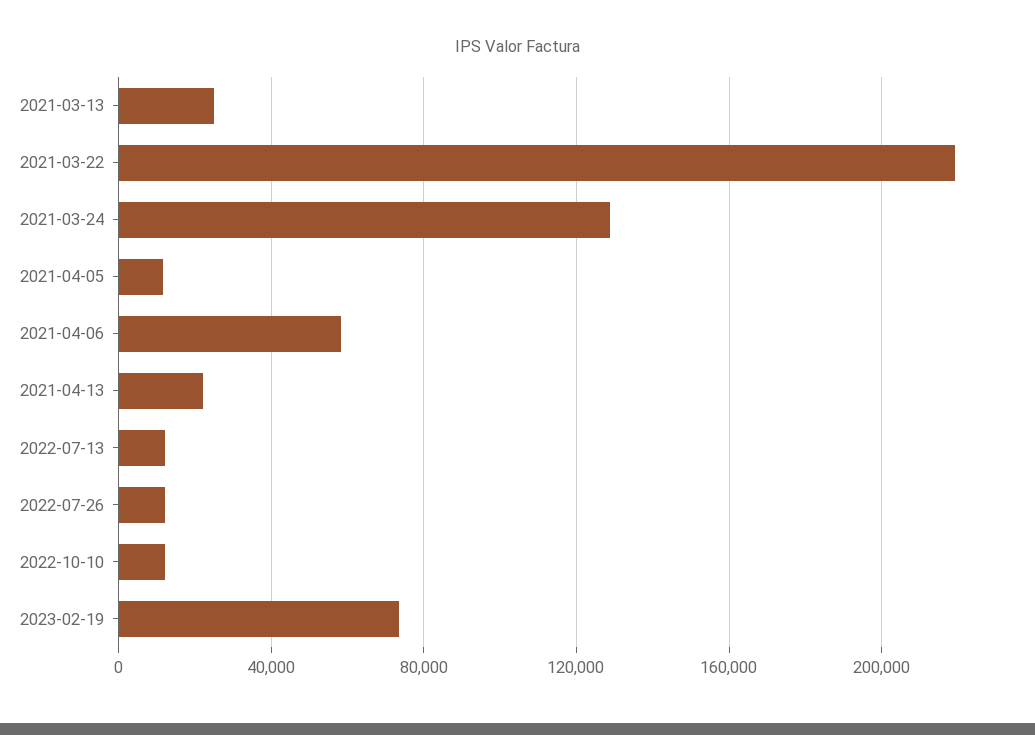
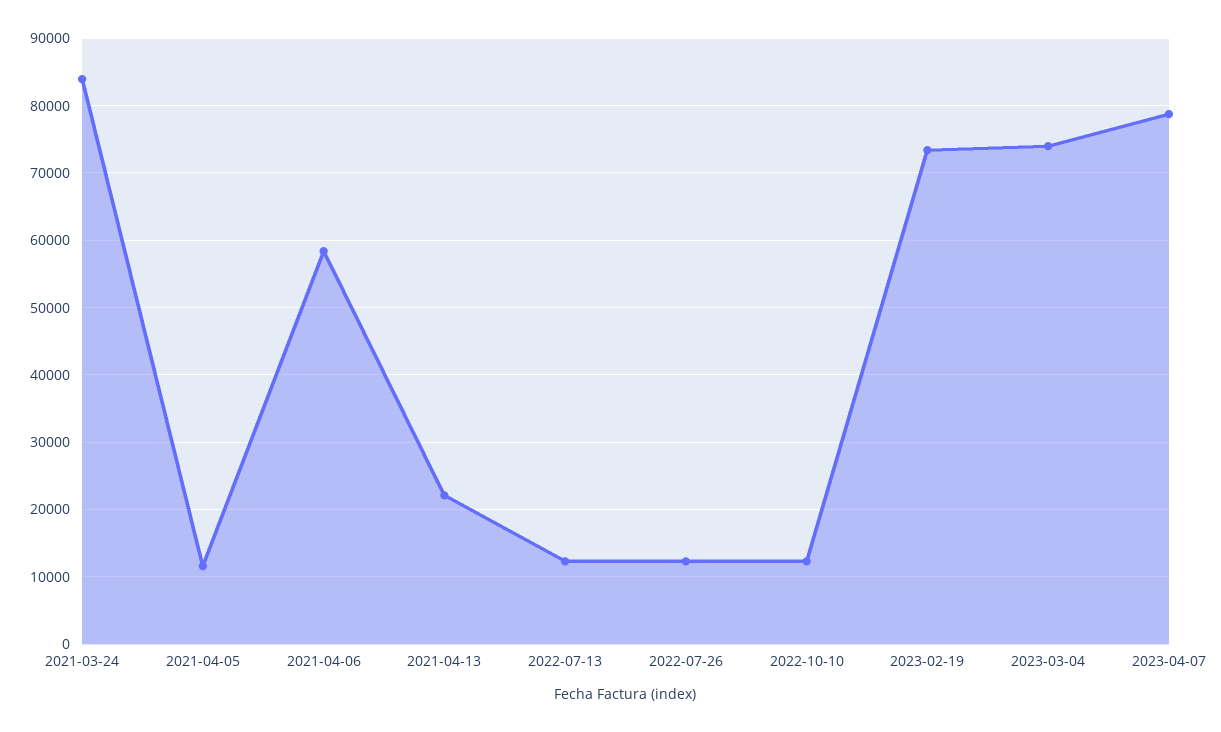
2021-03-13: 25000 -> none
2021-03-22: 220000 -> none
2021-03-24: 130000 -> 84000
2023-03-04: none -> 74000
2023-04-07: none -> 79000

